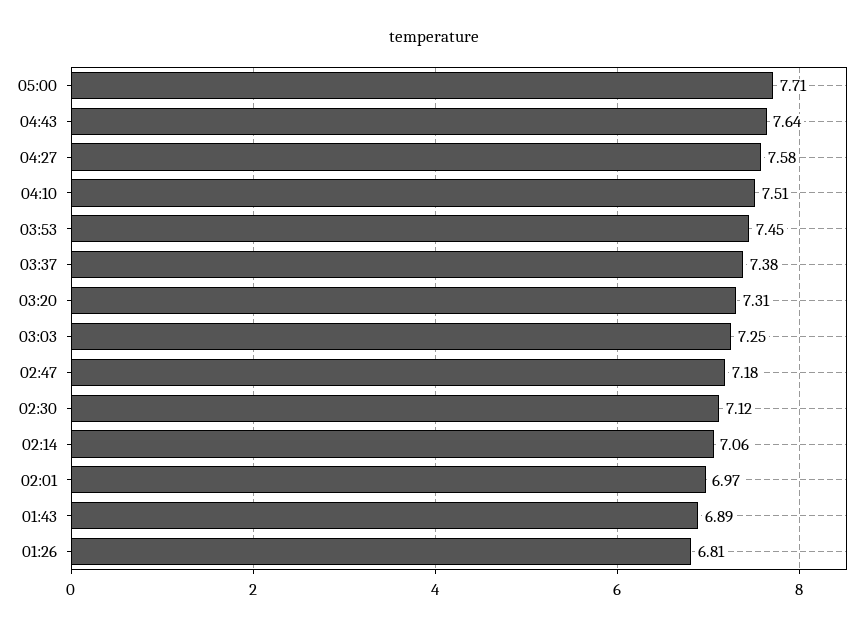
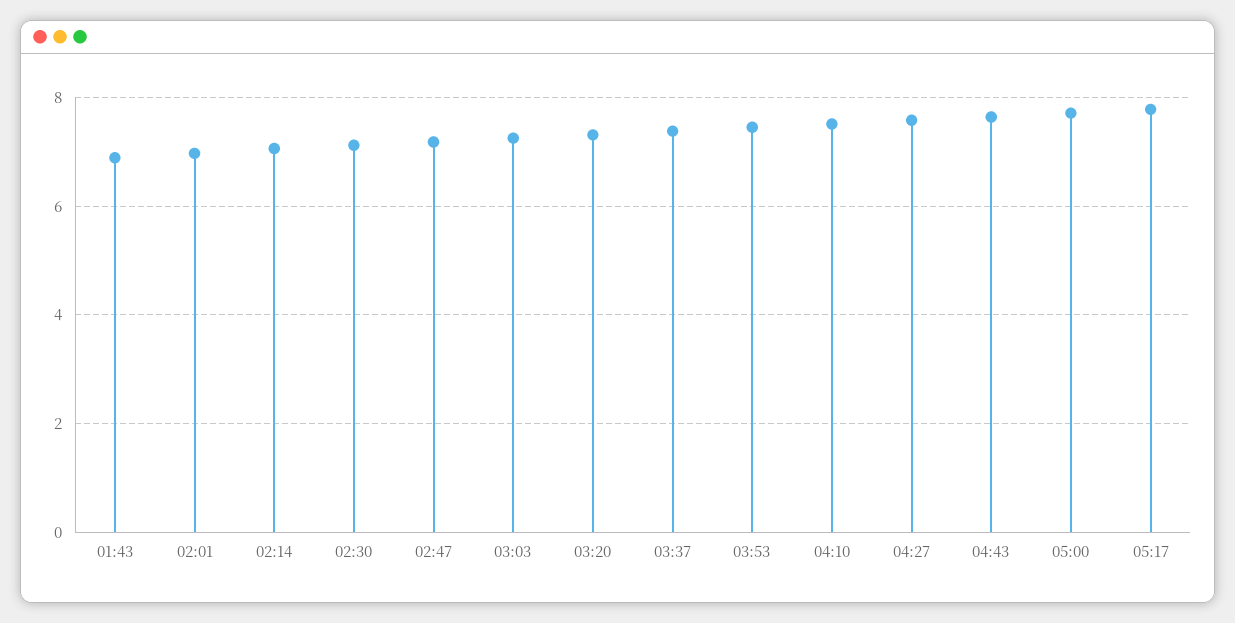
01:26: 6.81 -> none
05:17: none -> 7.8

